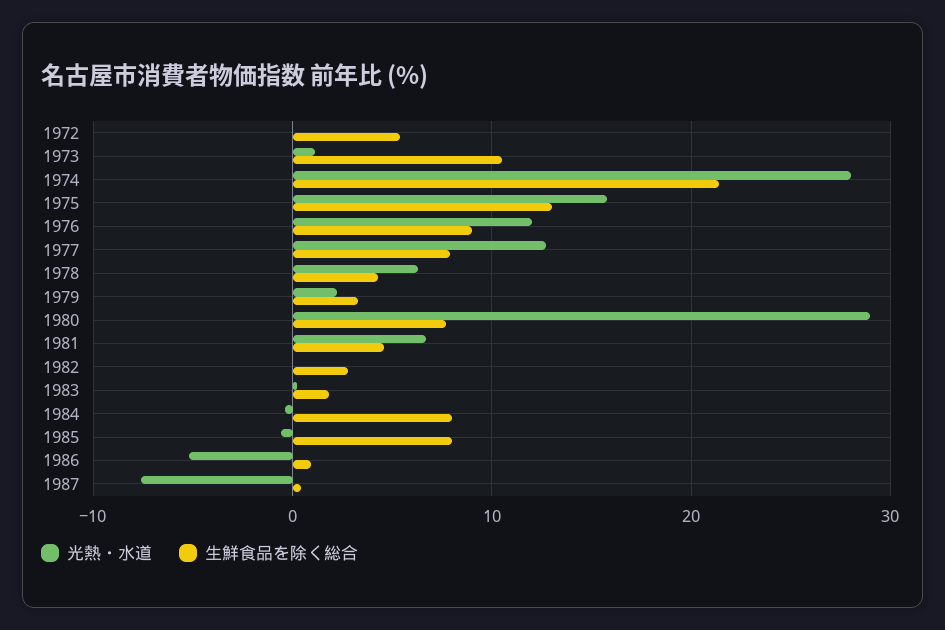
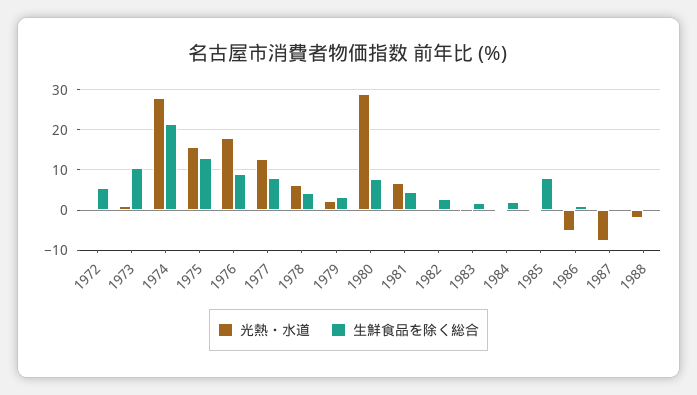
光熱・水道, 1976: 12 -> 18
生鮮食品を除く総合, 1984: 8 -> 2
光熱・水道, 1988: none -> -2
生鮮食品を除く総合, 1988: none -> 0

